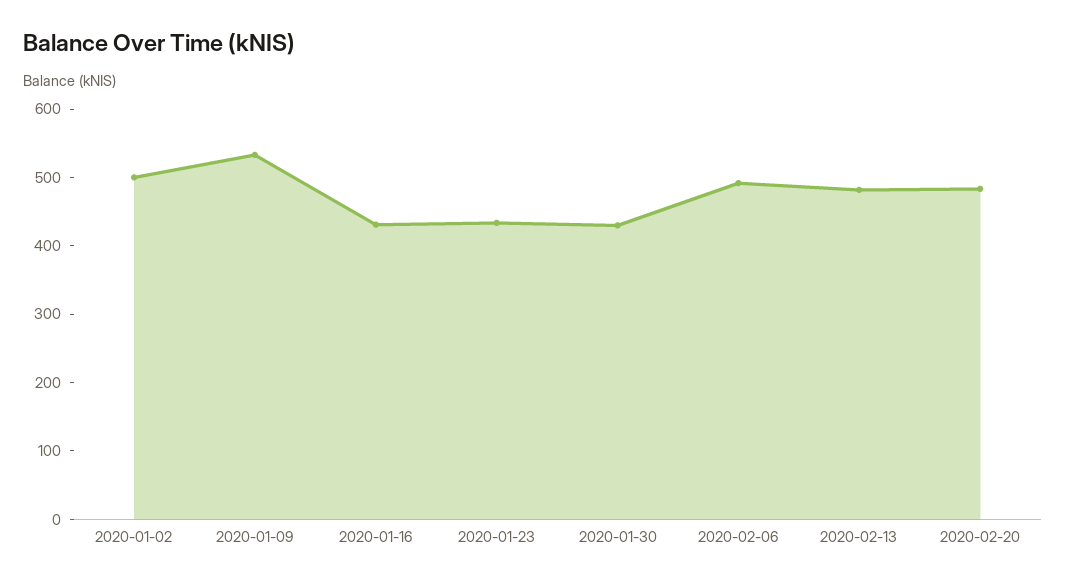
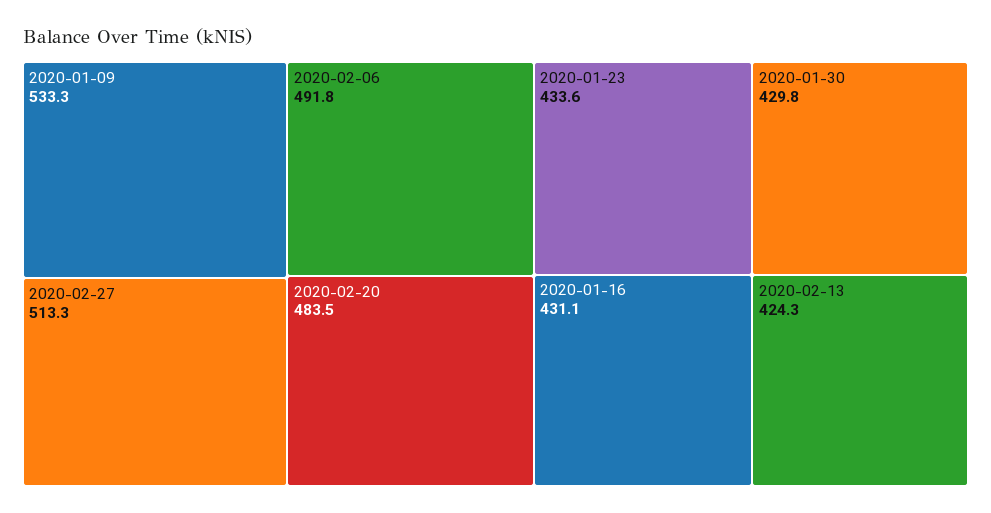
2020-01-02: 500 -> none
2020-02-13: 480 -> 424.3
2020-02-27: none -> 513.3

